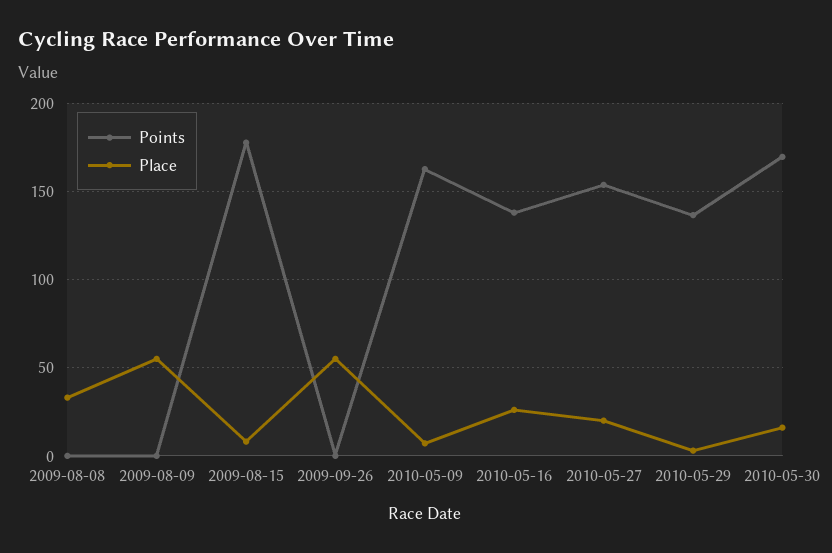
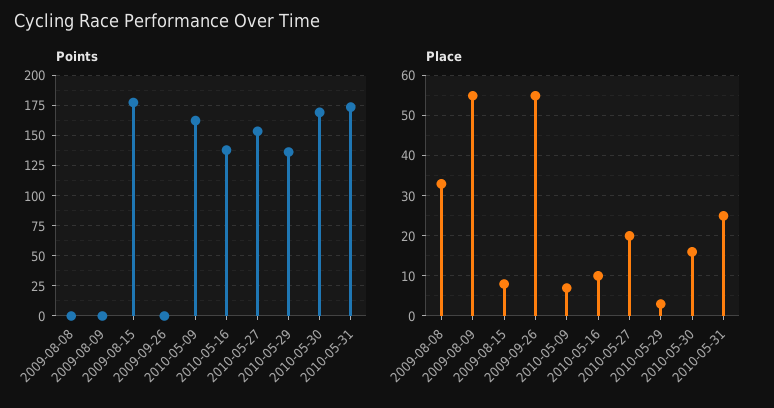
Place, 2010-05-16: 25 -> 10
Points, 2010-05-31: none -> 175
Place, 2010-05-31: none -> 25

